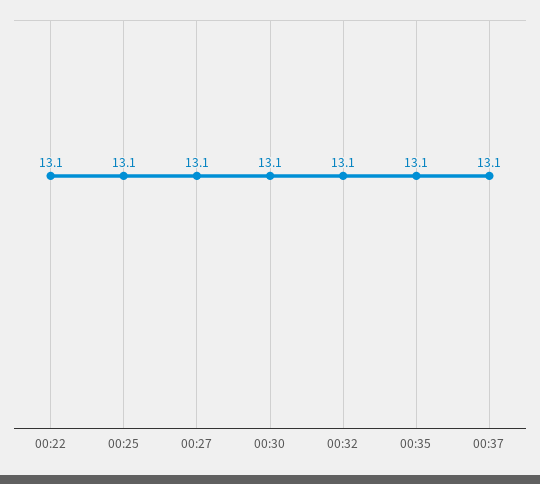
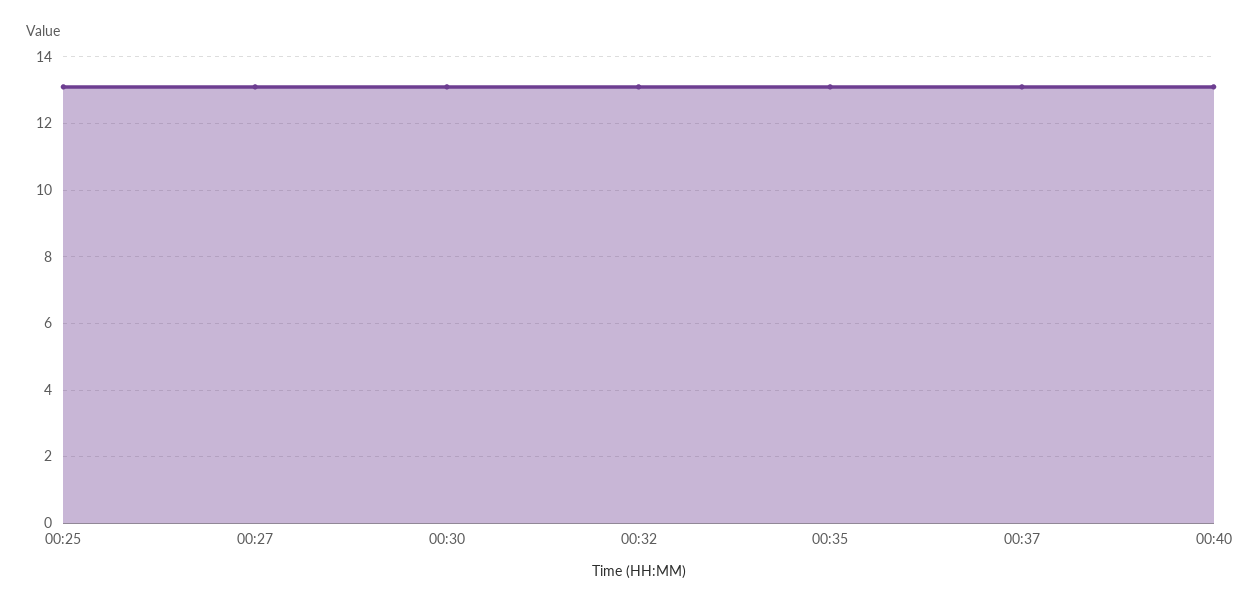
00:22: 13.1 -> none
00:40: none -> 13

